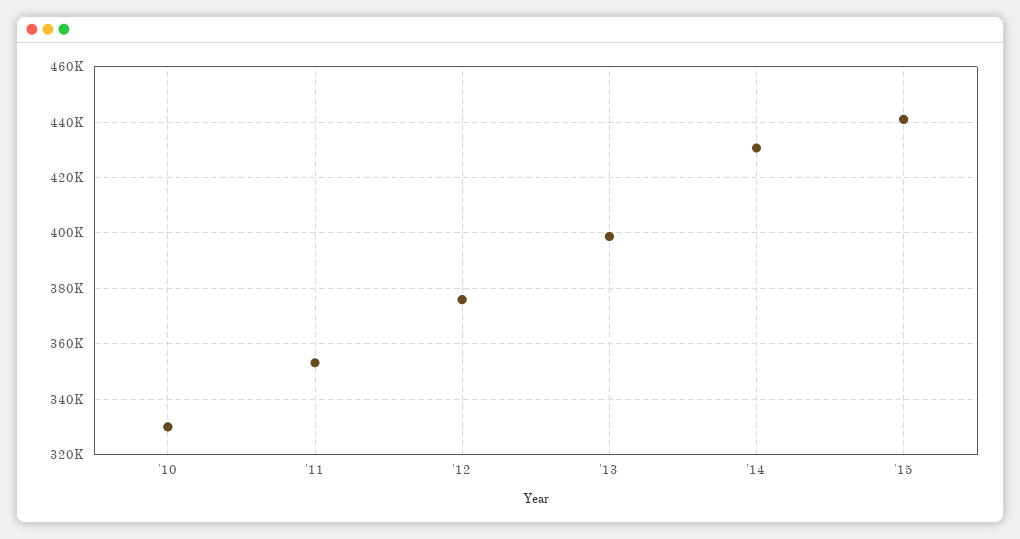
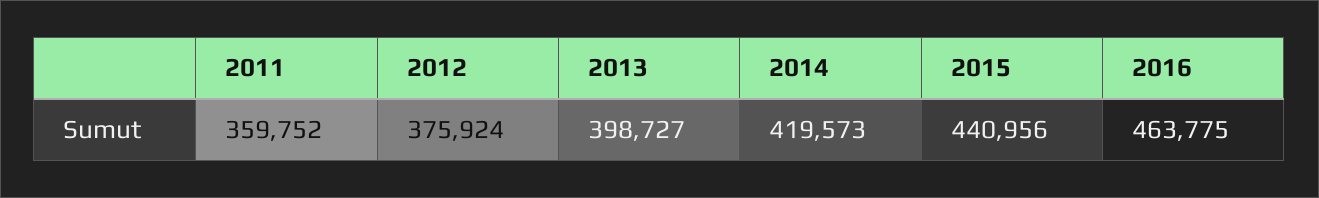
'10: 330000 -> none
'11: 352500 -> 359752
'14: 430000 -> 419573
2016: none -> 463775

